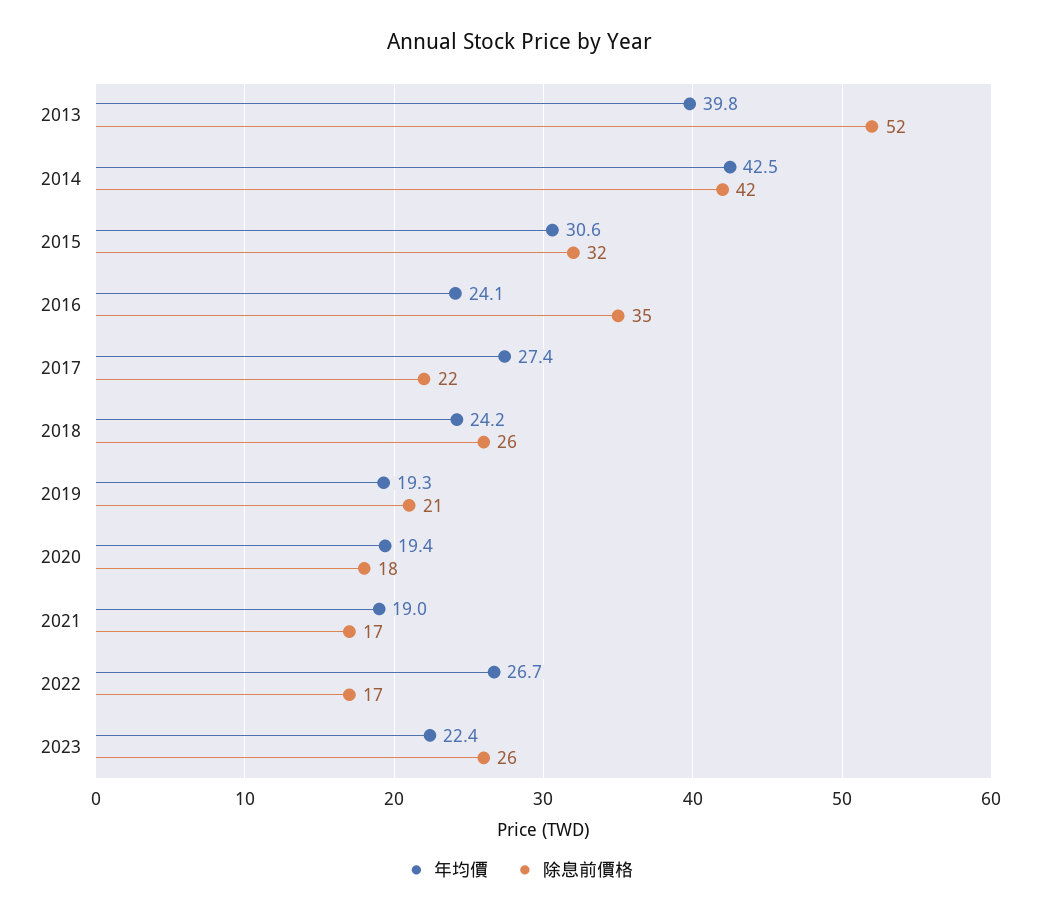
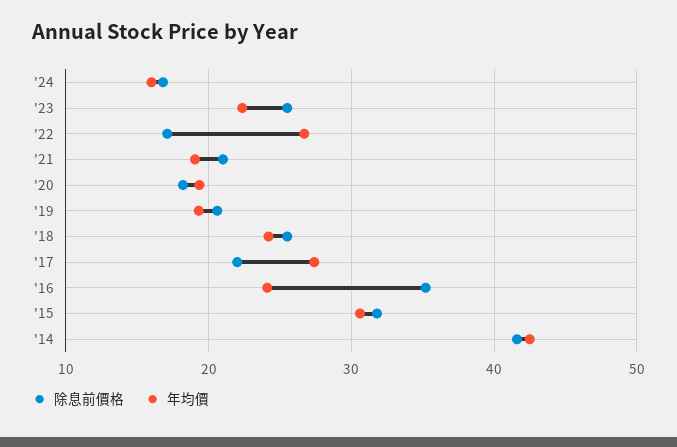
年均價, 2013: 39.8 -> none
除息前價格, 2013: 52 -> none
除息前價格, 2021: 17 -> 21
除息前價格, '24: none -> 17
年均價, '24: none -> 16

